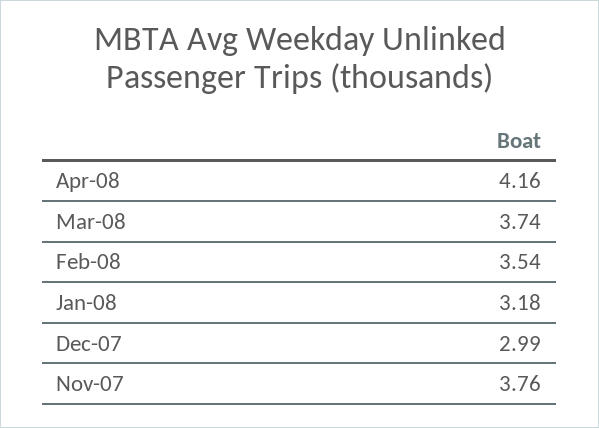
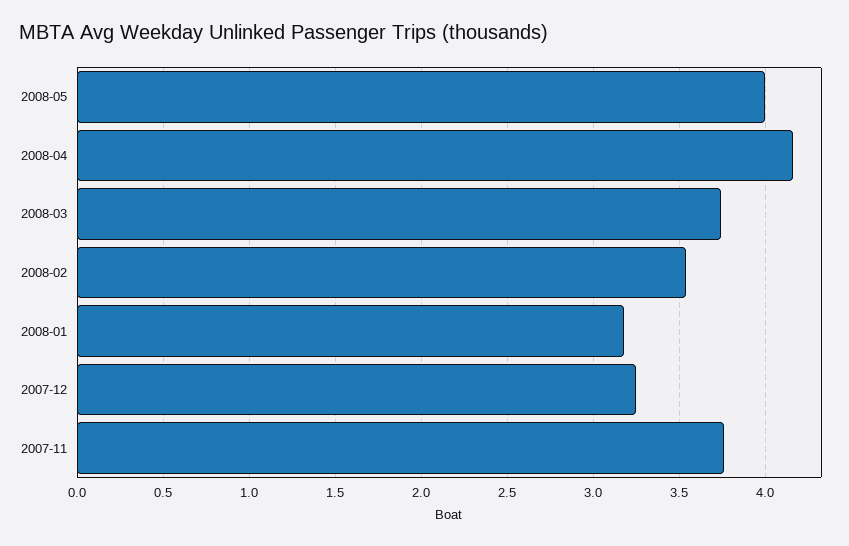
Dec-07: 2.99 -> 3.25
2008-05: none -> 4

